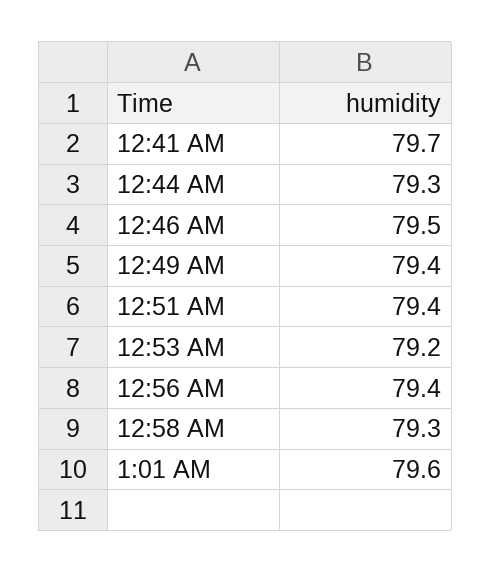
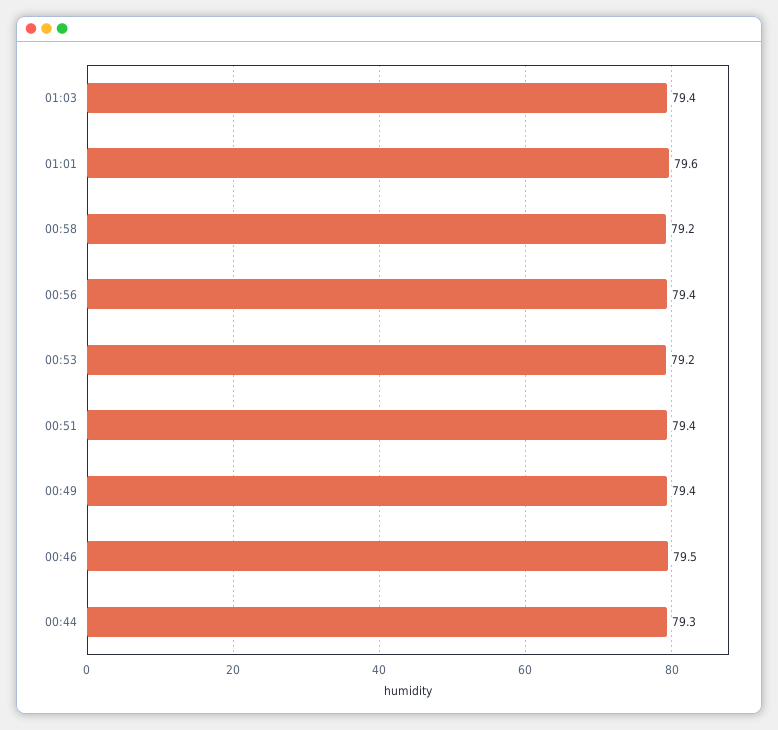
12:41 AM: 79.7 -> none
12:58 AM: 79.3 -> 79.2
01:03: none -> 79.4

